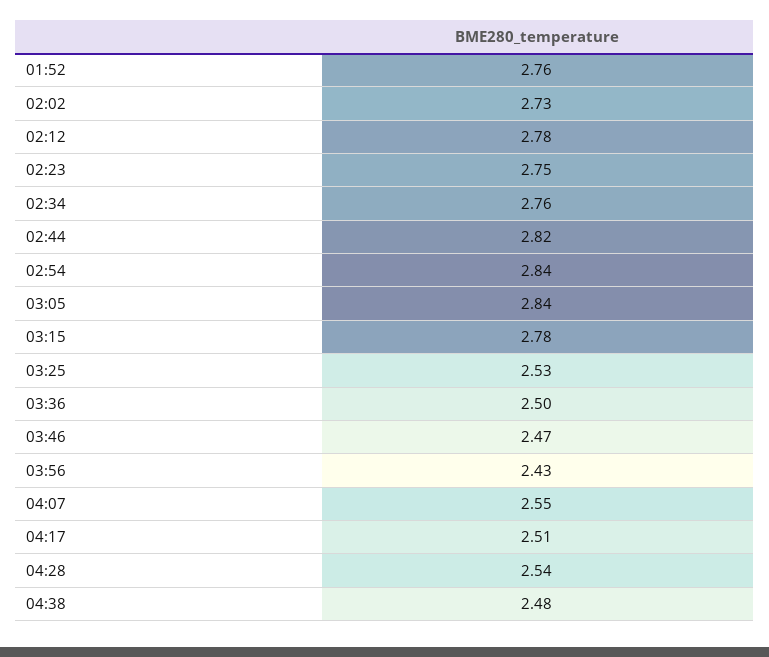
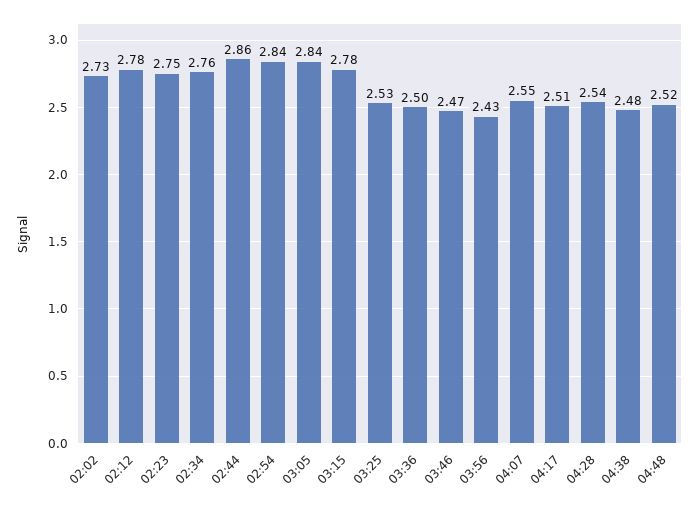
01:52: 2.76 -> none
02:44: 2.82 -> 2.86
04:48: none -> 2.52

